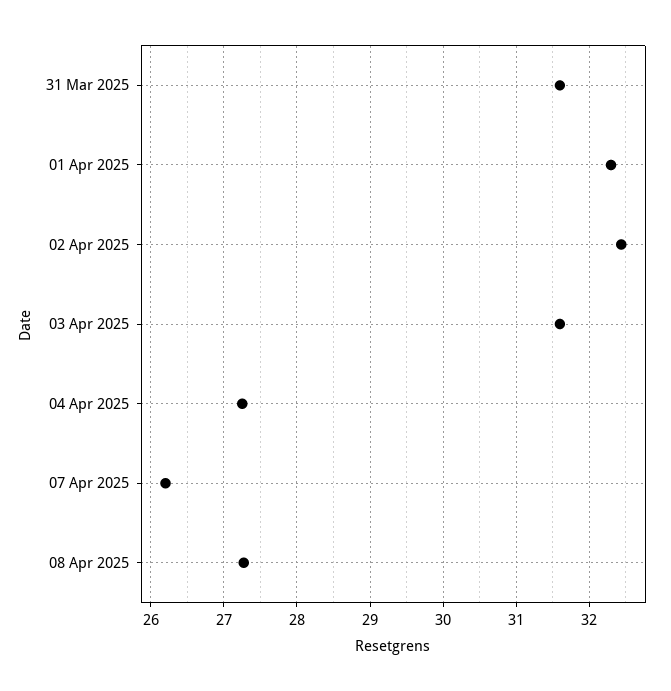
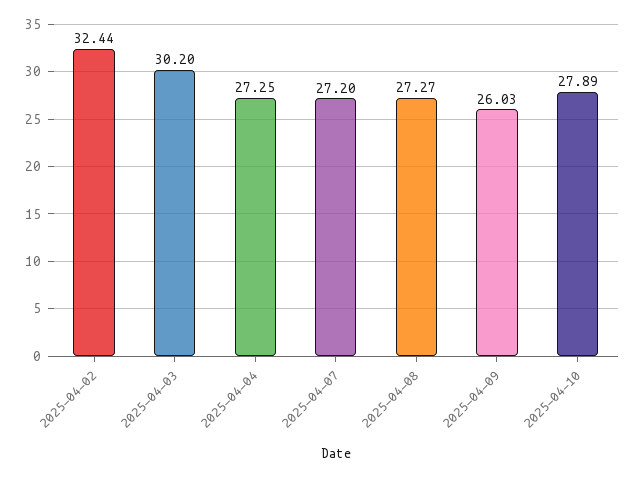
31 Mar 2025: 31.6 -> none
01 Apr 2025: 32.3 -> none
03 Apr 2025: 31.6 -> 30.2
07 Apr 2025: 26.2 -> 27.2
2025-04-09: none -> 26.03
2025-04-10: none -> 27.89

